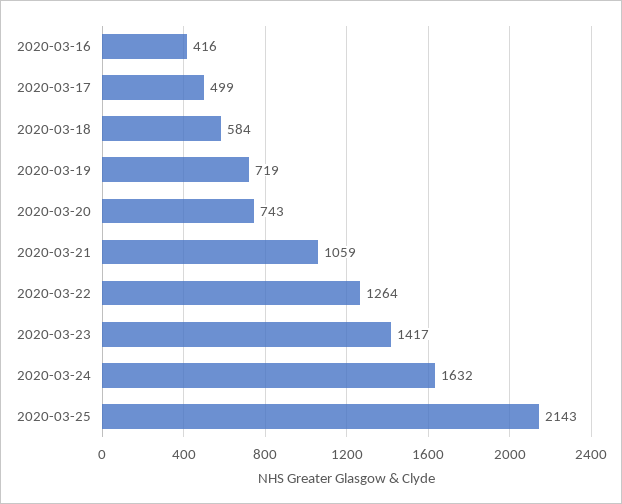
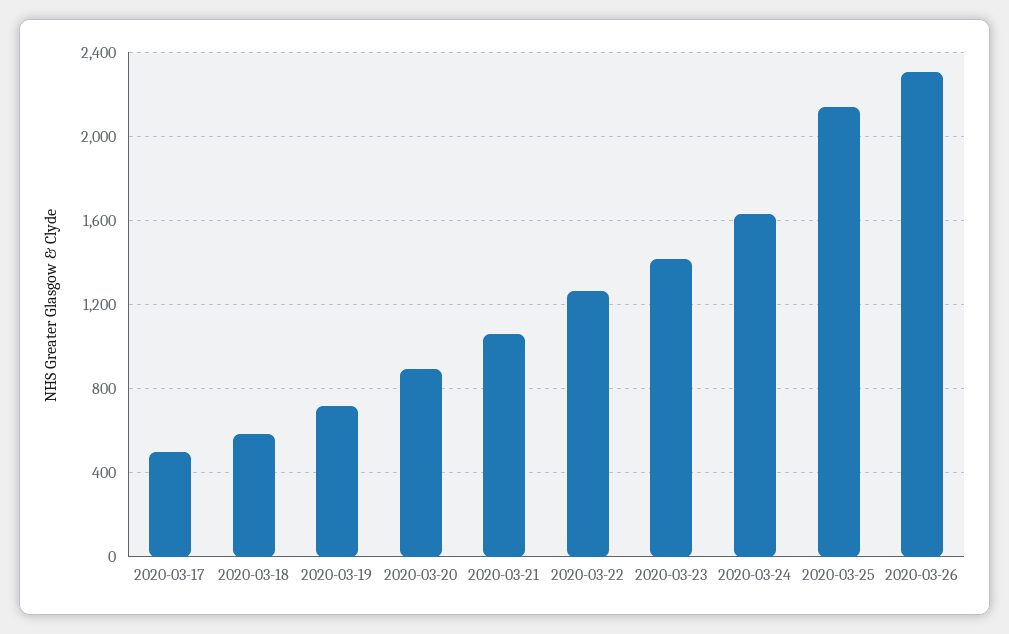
2020-03-16: 416 -> none
2020-03-20: 743 -> 900
2020-03-26: none -> 2300

